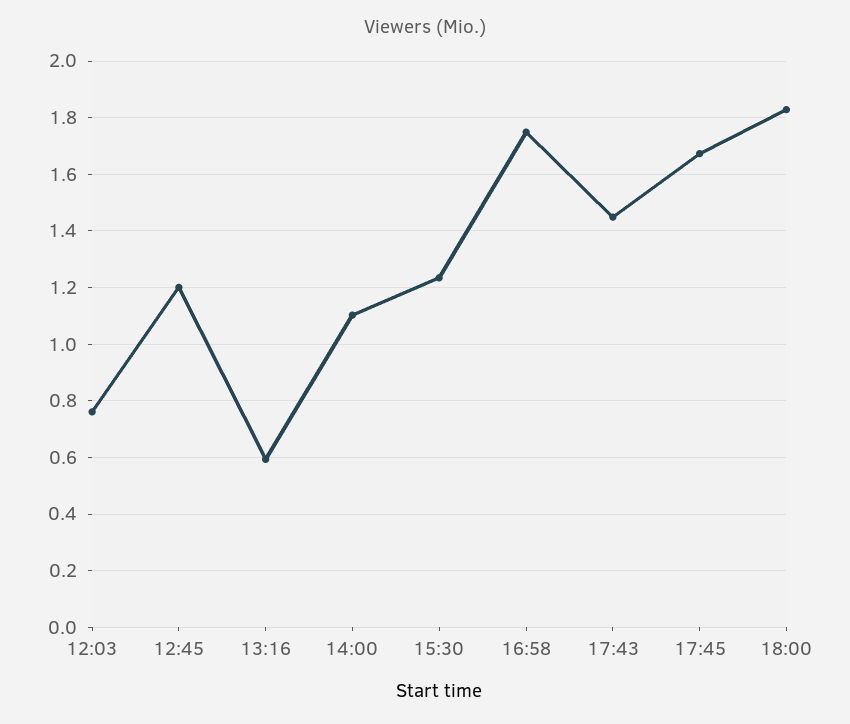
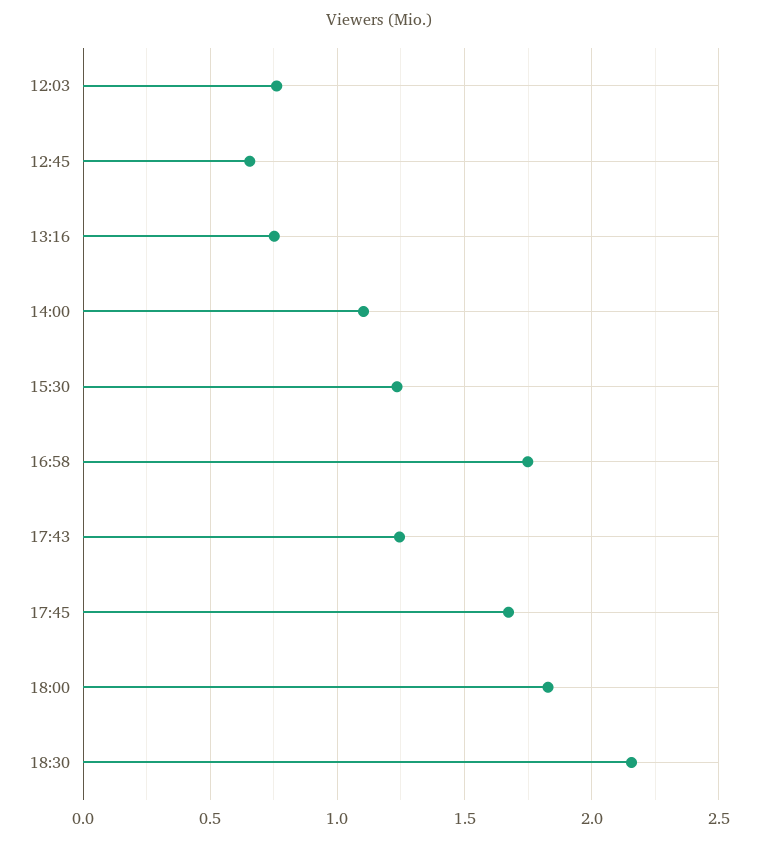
12:45: 1.2 -> 0.65
13:16: 0.6 -> 0.75
17:43: 1.45 -> 1.25
18:30: none -> 2.15

